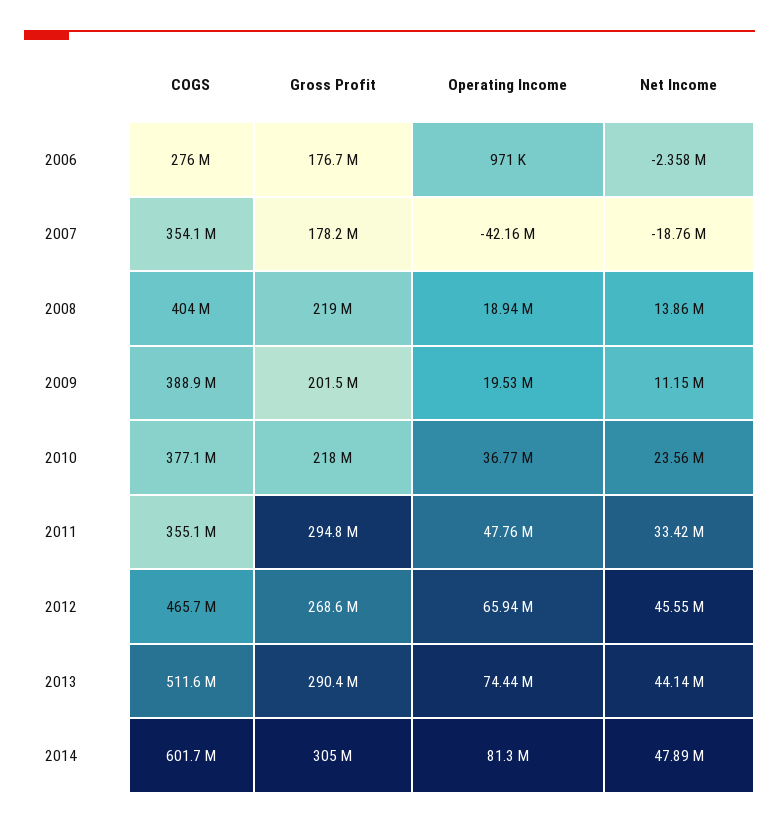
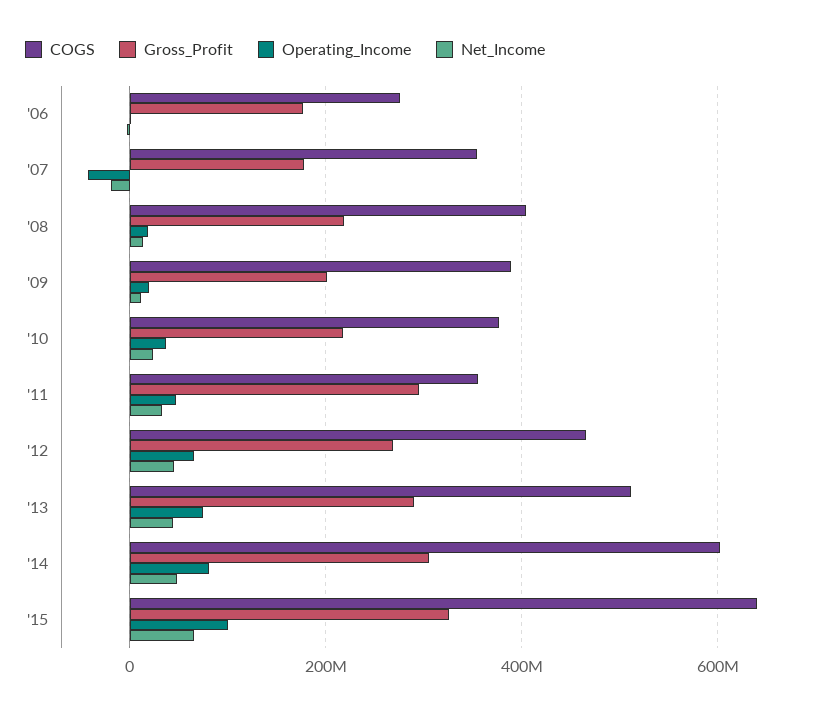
COGS, '15: none -> 640000000
Gross Profit, '15: none -> 320000000
Operating Income, '15: none -> 100000000
Net Income, '15: none -> 60000000

